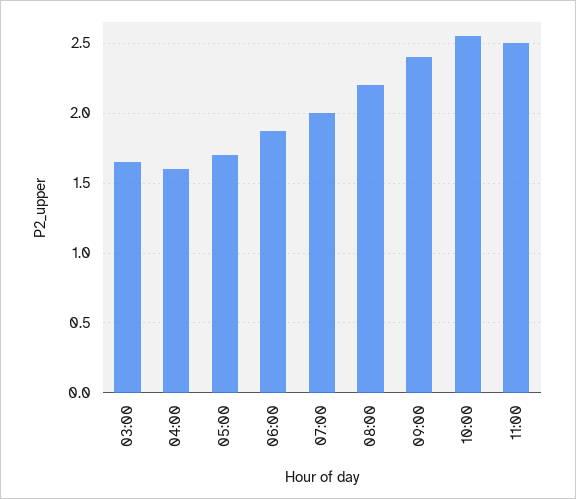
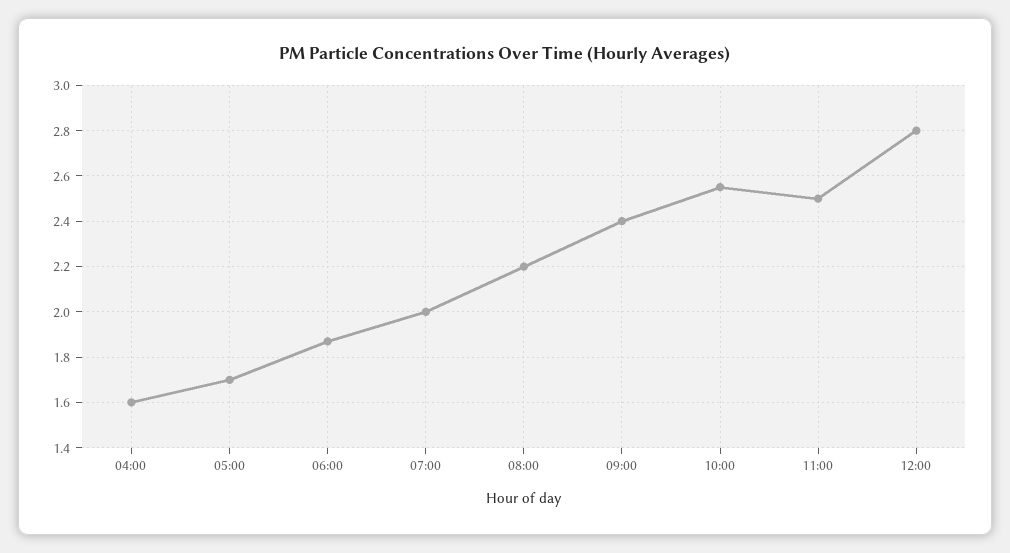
03:00: 1.65 -> none
12:00: none -> 2.8

